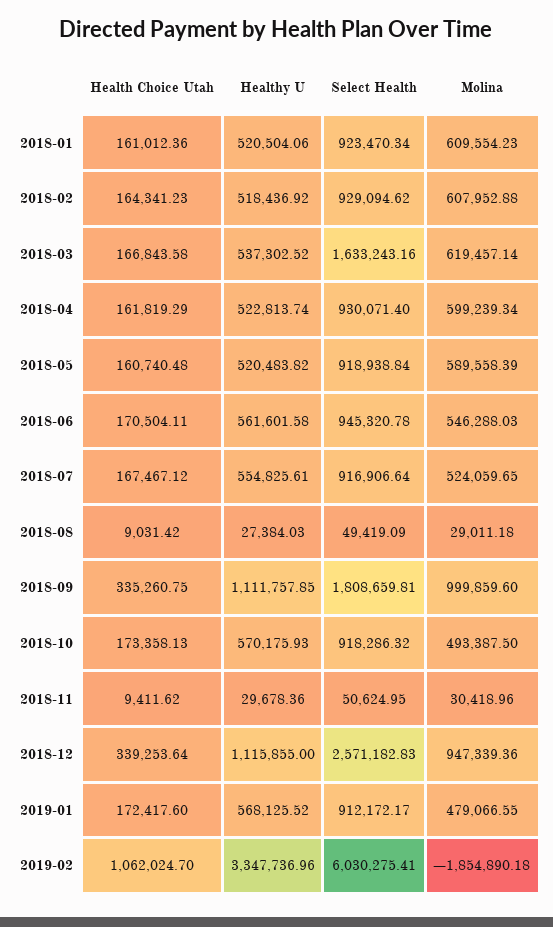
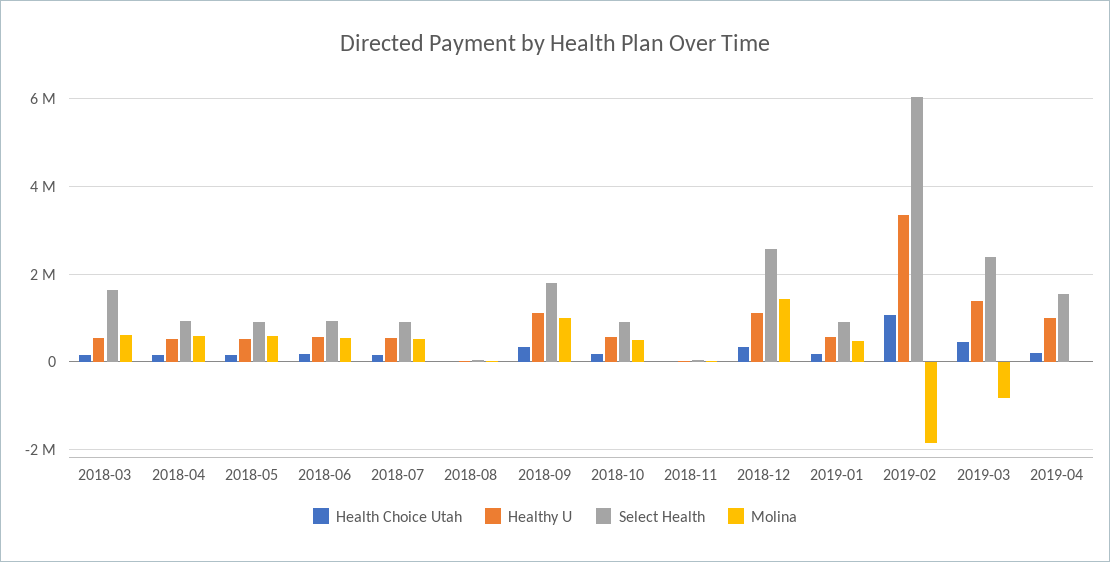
Health Choice Utah, 2018-01: 161012.36 -> none
Healthy U, 2018-01: 520504.06 -> none
Select Health, 2018-01: 923470.34 -> none
Molina, 2018-01: 609554.23 -> none
Health Choice Utah, 2018-02: 164341.23 -> none
Healthy U, 2018-02: 518436.92 -> none
Select Health, 2018-02: 929094.62 -> none
Molina, 2018-02: 607952.88 -> none
Molina, 2018-12: 947339.36 -> 1400000
Health Choice Utah, 2019-03: none -> 400000
Healthy U, 2019-03: none -> 1400000
Select Health, 2019-03: none -> 2400000
Molina, 2019-03: none -> -800000
Health Choice Utah, 2019-04: none -> 200000
Healthy U, 2019-04: none -> 1000000
Select Health, 2019-04: none -> 1600000
Molina, 2019-04: none -> 0

